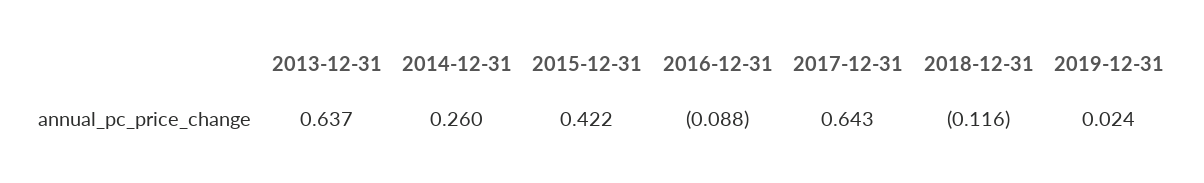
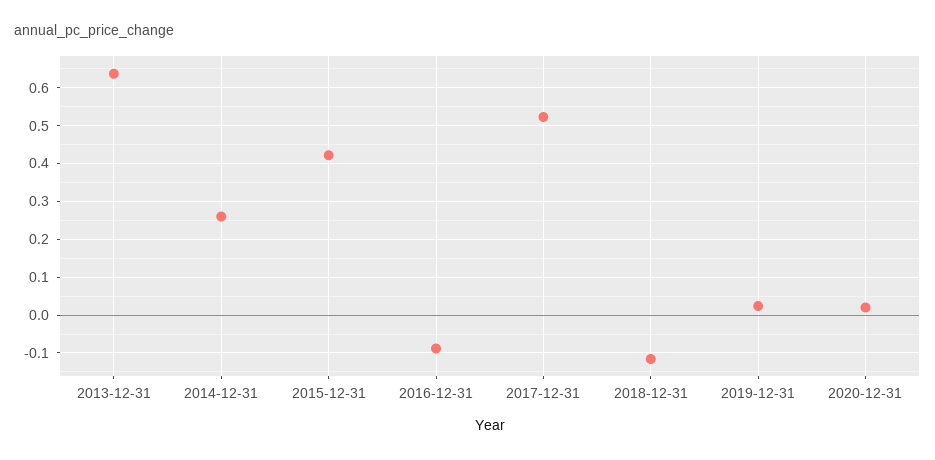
2017-12-31: 0.643 -> 0.52
2020-12-31: none -> 0.02

